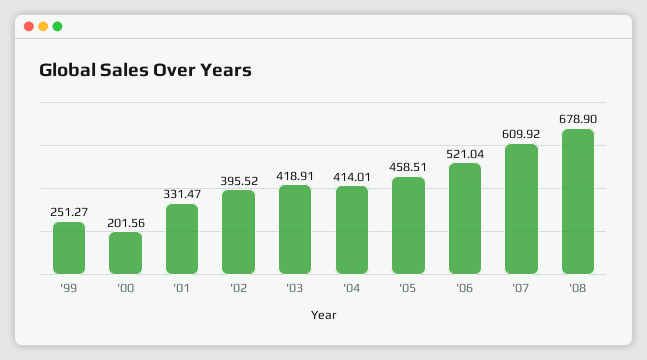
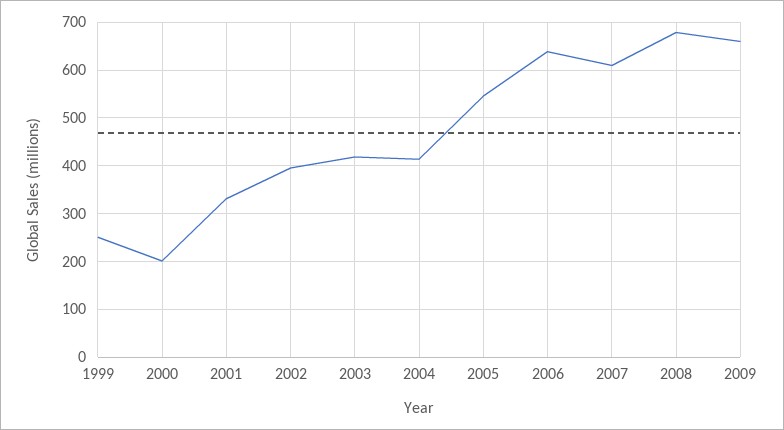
'05: 458.51 -> 540
'06: 521.04 -> 640
2009: none -> 660

